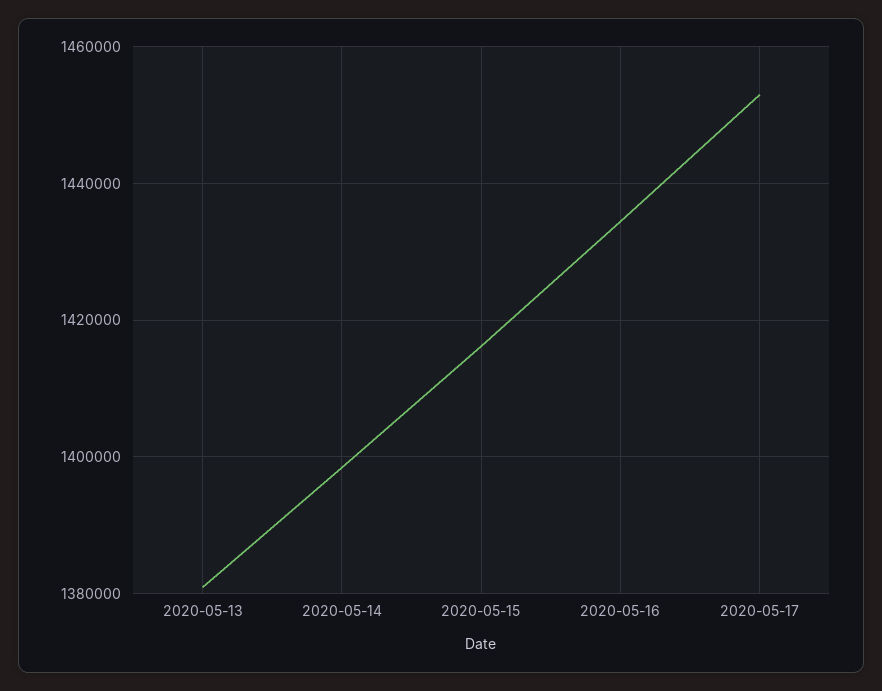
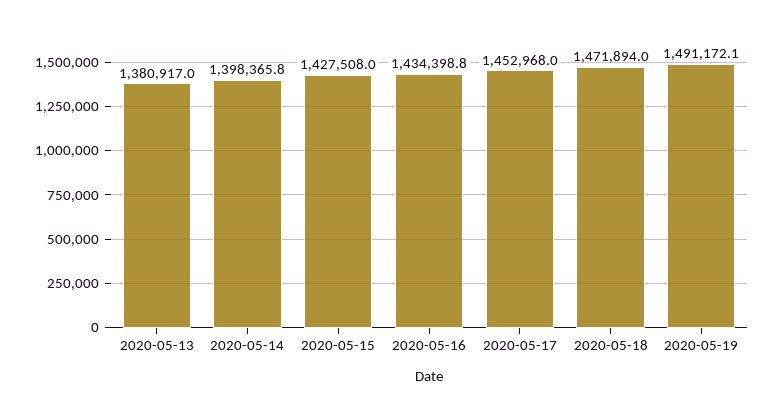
2020-05-15: 1416000 -> 1427508
2020-05-18: none -> 1471894
2020-05-19: none -> 1491172.1

